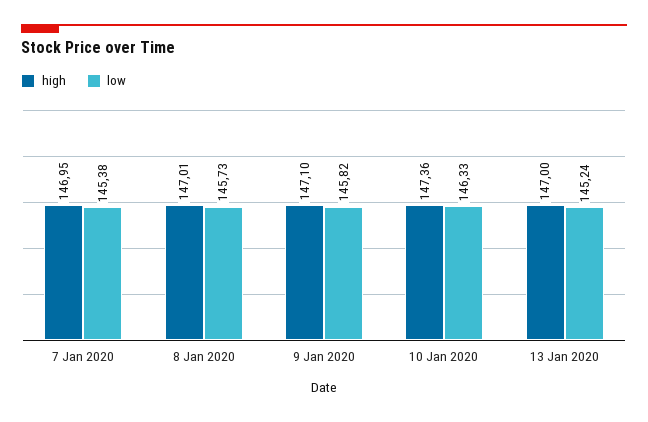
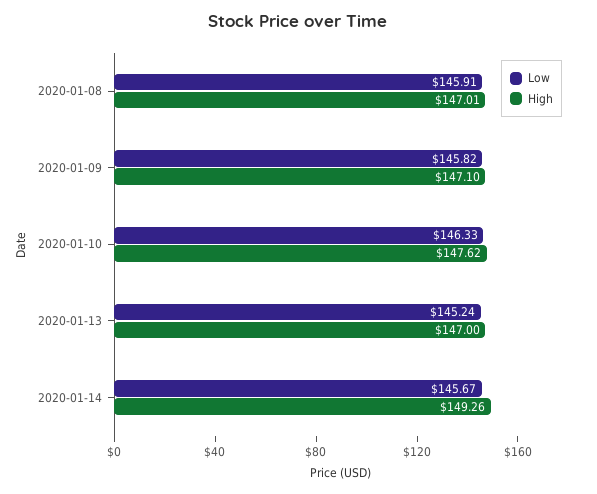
high, 7 Jan 2020: 146.95 -> none
low, 7 Jan 2020: 145.38 -> none
low, 8 Jan 2020: 145.73 -> 145.91
high, 10 Jan 2020: 147.36 -> 147.62
low, 2020-01-14: none -> 145.67
high, 2020-01-14: none -> 149.26

